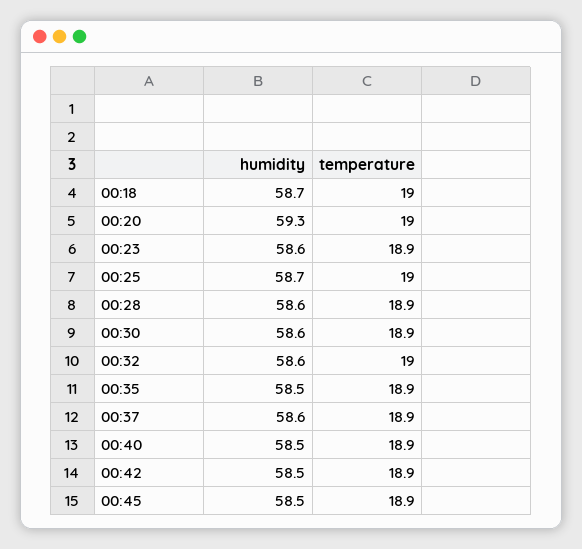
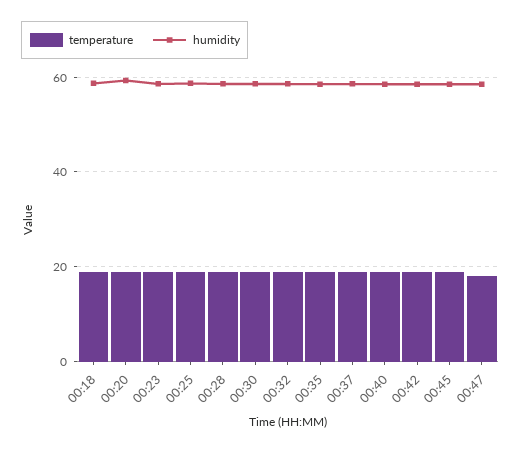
temperature, 00:47: none -> 18
humidity, 00:47: none -> 58

